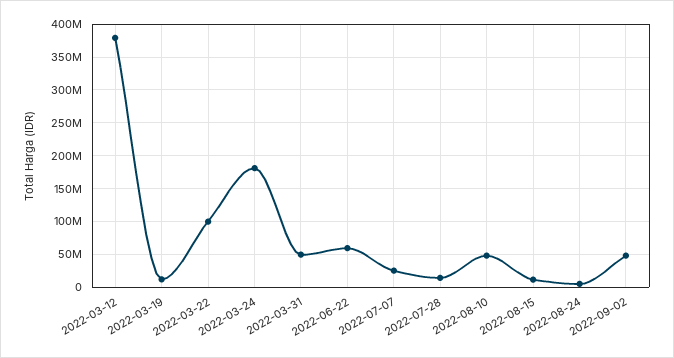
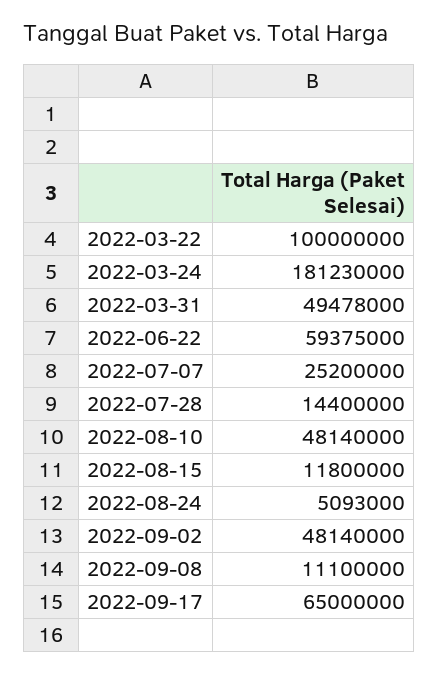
2022-03-12: 380000000 -> none
2022-03-19: 10000000 -> none
2022-09-08: none -> 11100000
2022-09-17: none -> 65000000

